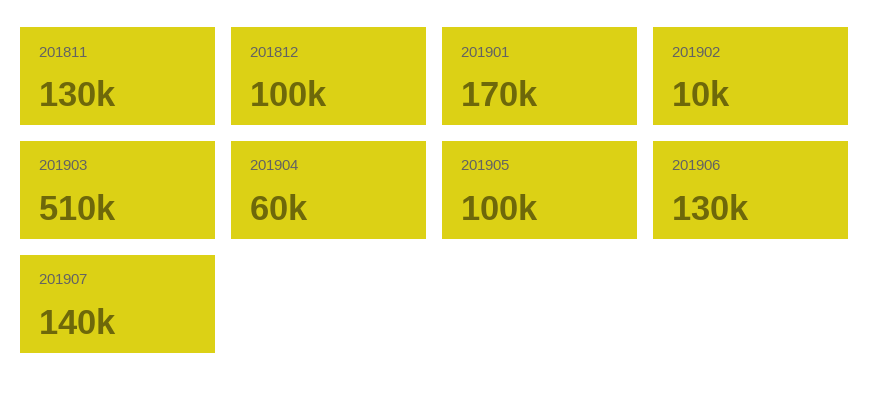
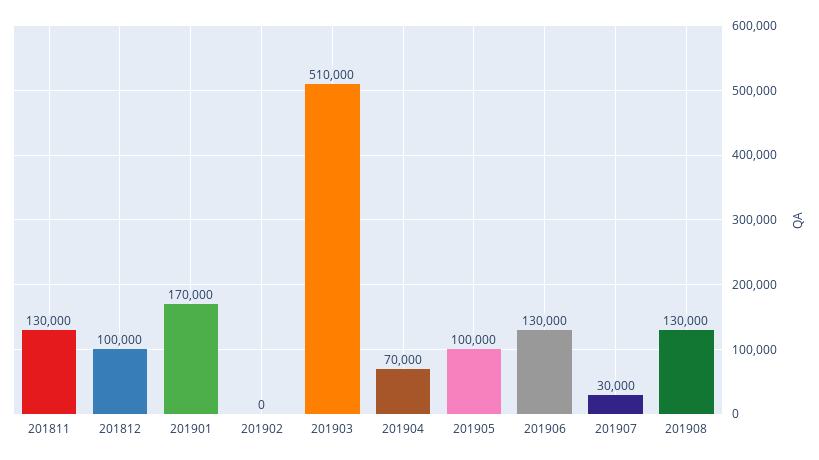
201902: 10000 -> 0
201904: 60000 -> 70000
201907: 140000 -> 30000
201908: none -> 130000

